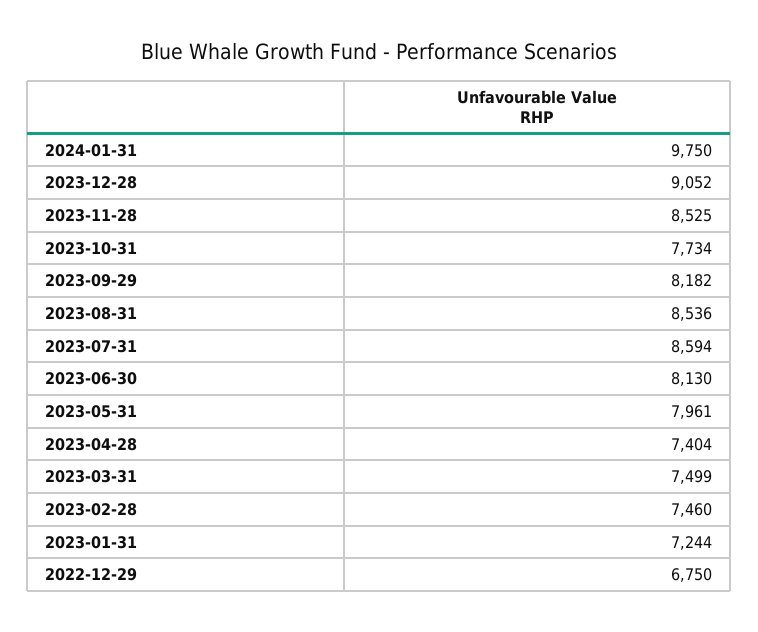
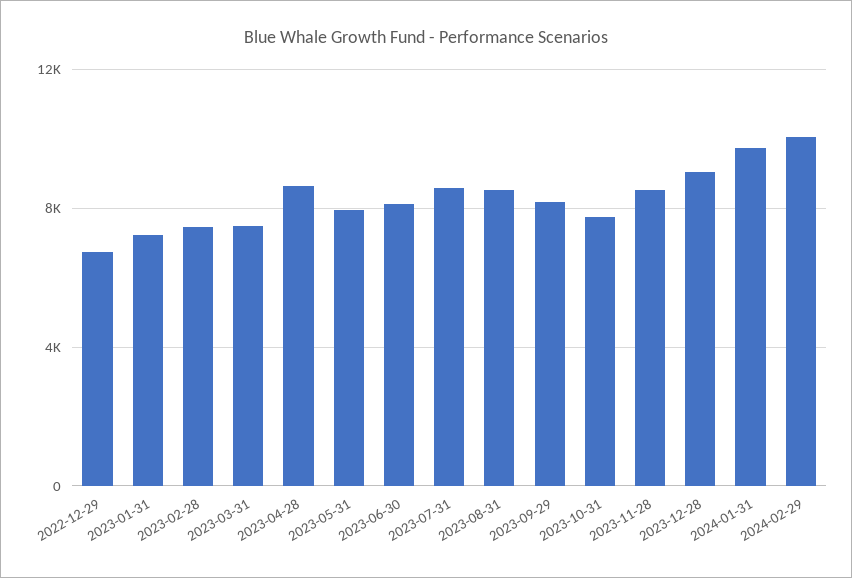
2023-04-28: 7404 -> 8500
2024-02-29: none -> 10000

